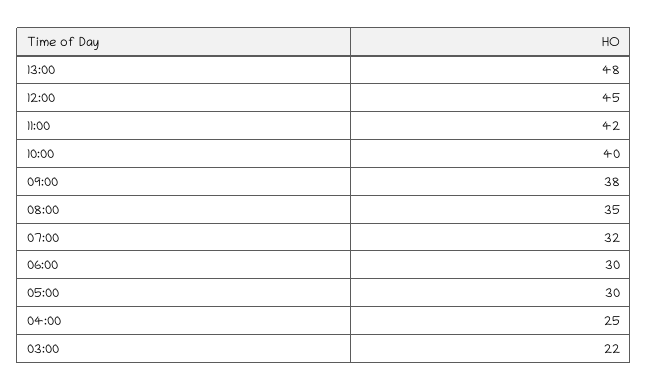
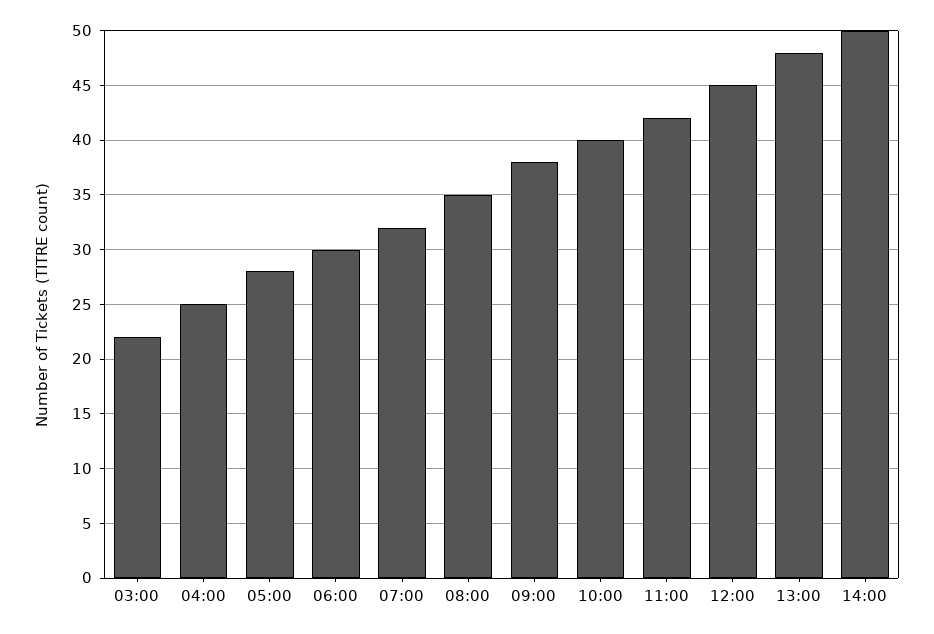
05:00: 30 -> 28
14:00: none -> 50

